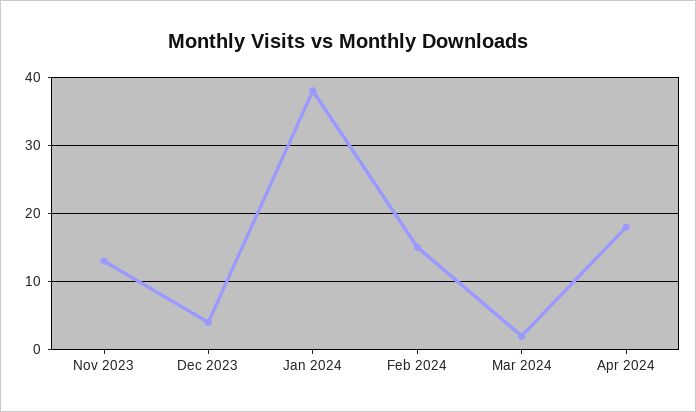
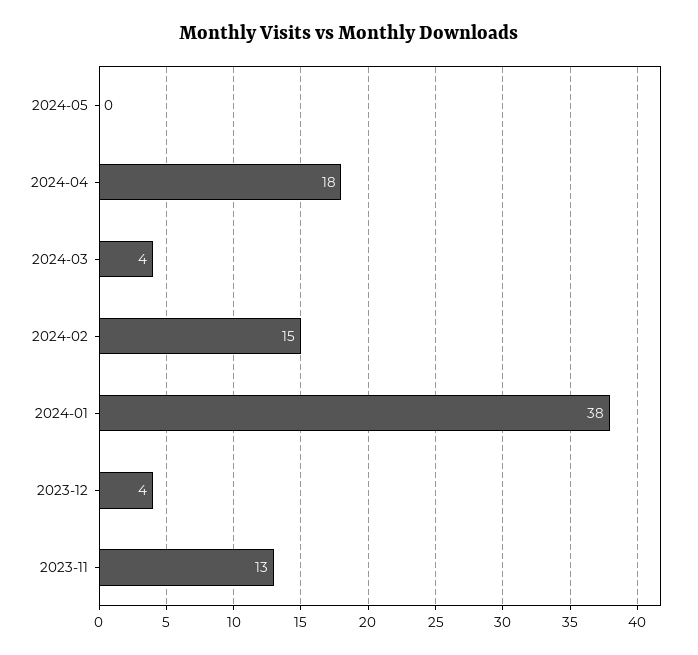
Mar 2024: 2 -> 4
2024-05: none -> 0

